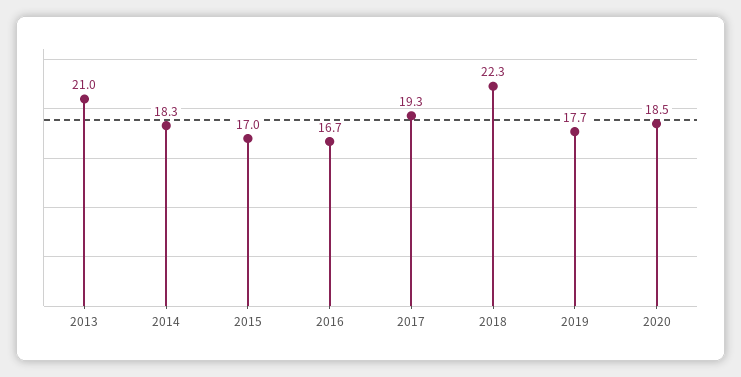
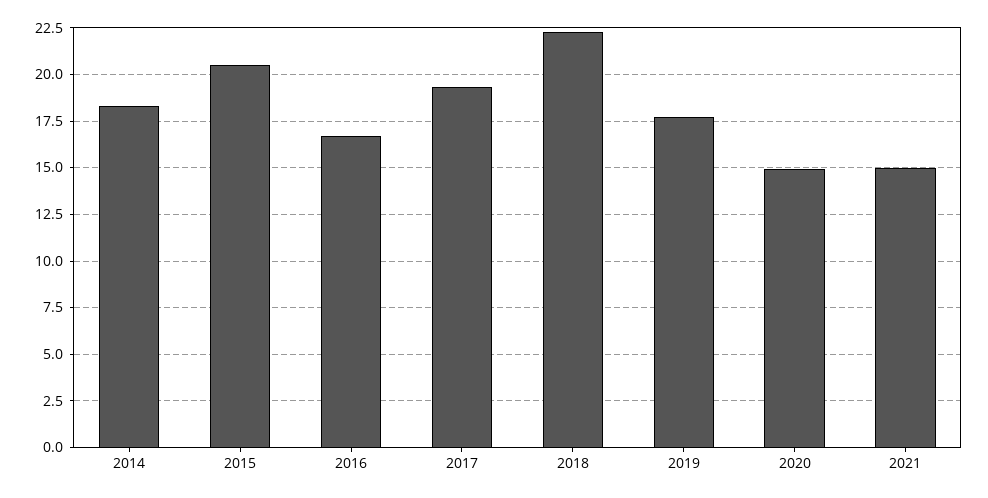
2013: 21 -> none
2015: 17 -> 20.5
2020: 18.5 -> 15
2021: none -> 15

